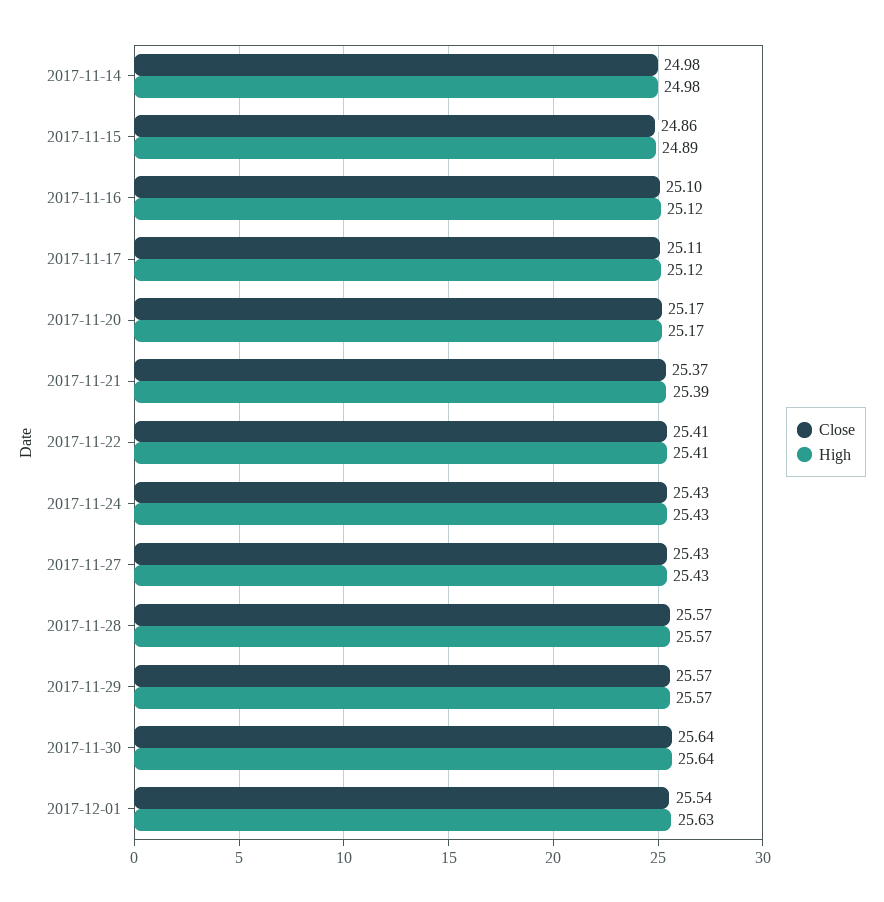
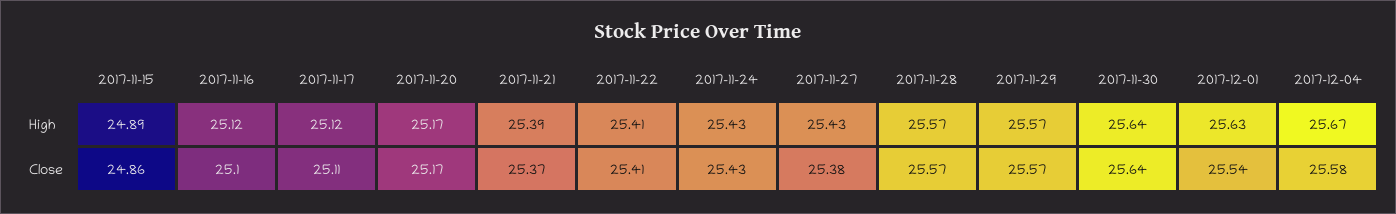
Close, 2017-11-14: 24.98 -> none
High, 2017-11-14: 24.98 -> none
Close, 2017-11-27: 25.43 -> 25.38
High, 2017-12-04: none -> 25.67
Close, 2017-12-04: none -> 25.58

